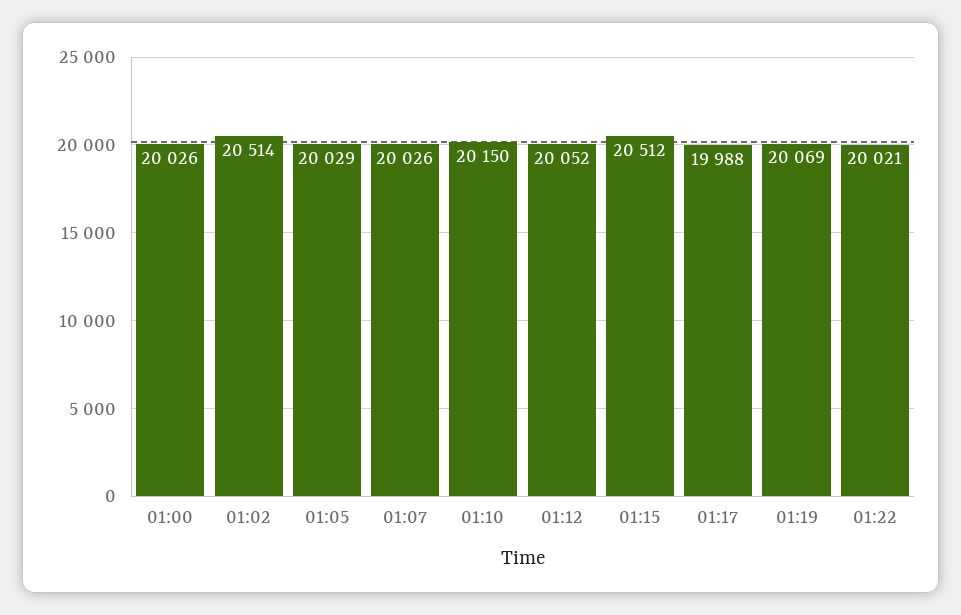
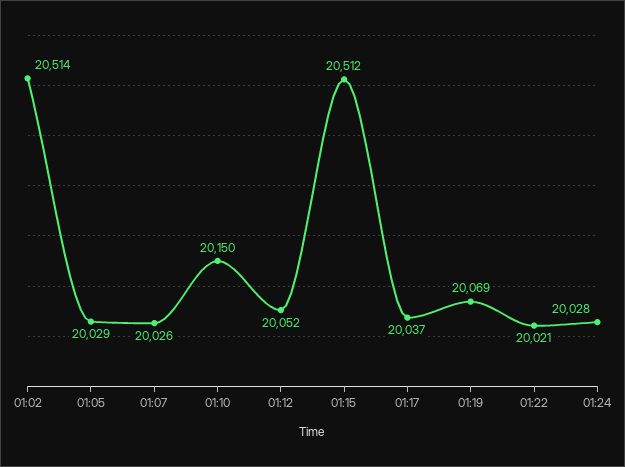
01:00: 20026 -> none
01:17: 19988 -> 20037
01:24: none -> 20028

